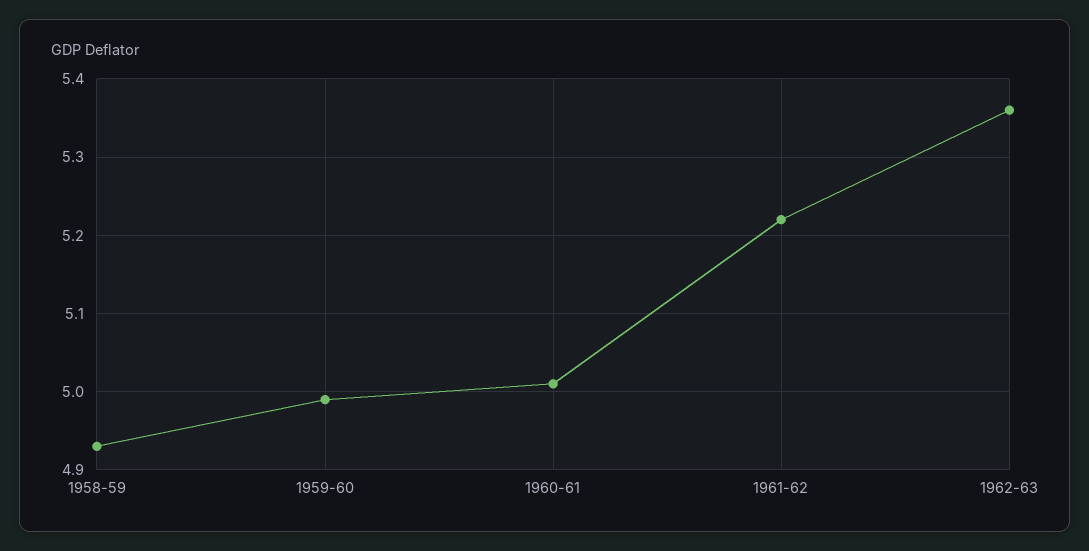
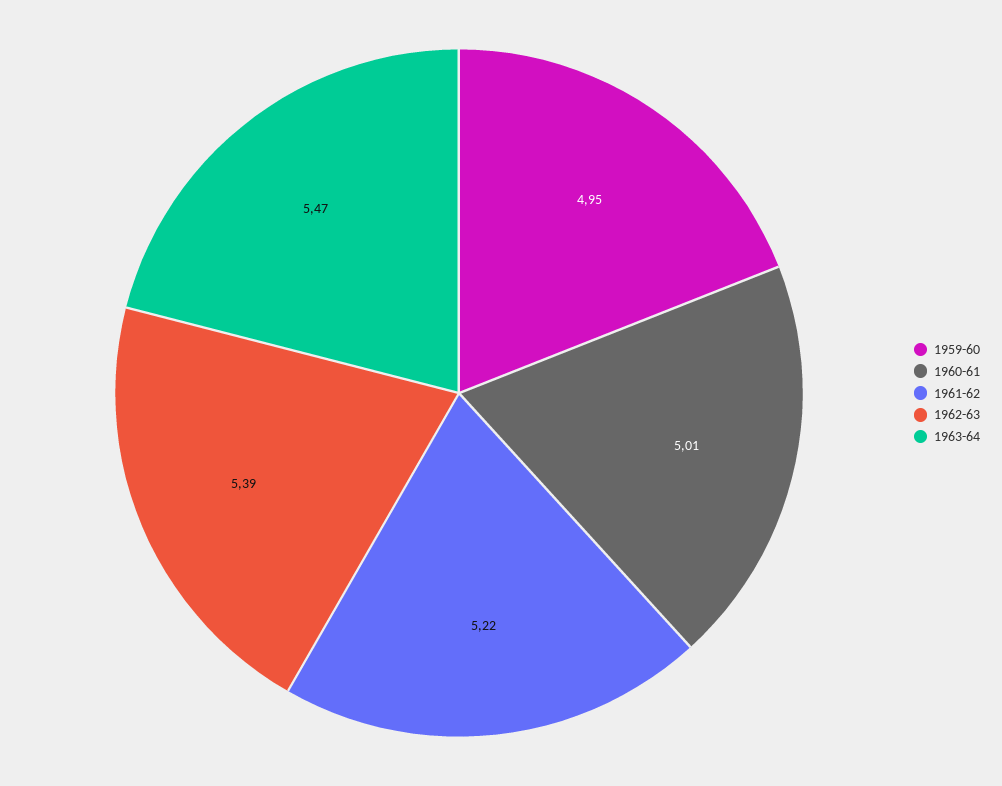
1958-59: 4.93 -> none
1959-60: 4.99 -> 4.95
1962-63: 5.36 -> 5.39
1963-64: none -> 5.47

